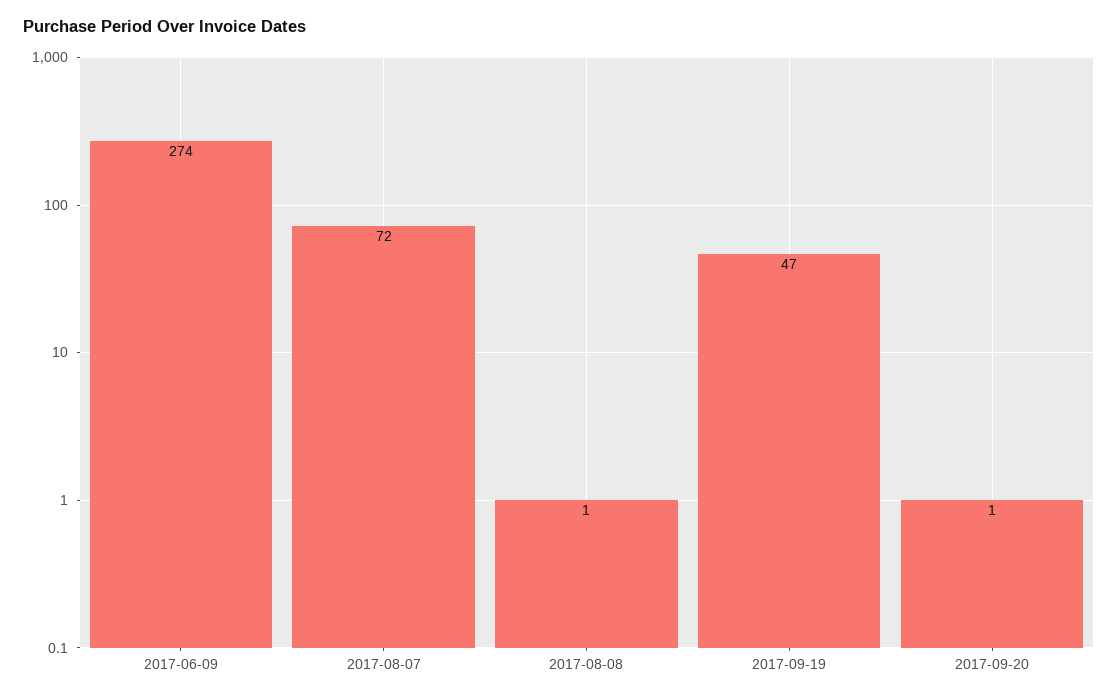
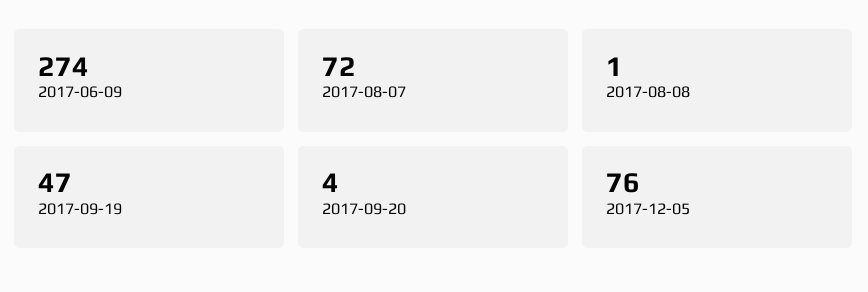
2017-09-20: 1 -> 4
2017-12-05: none -> 76

